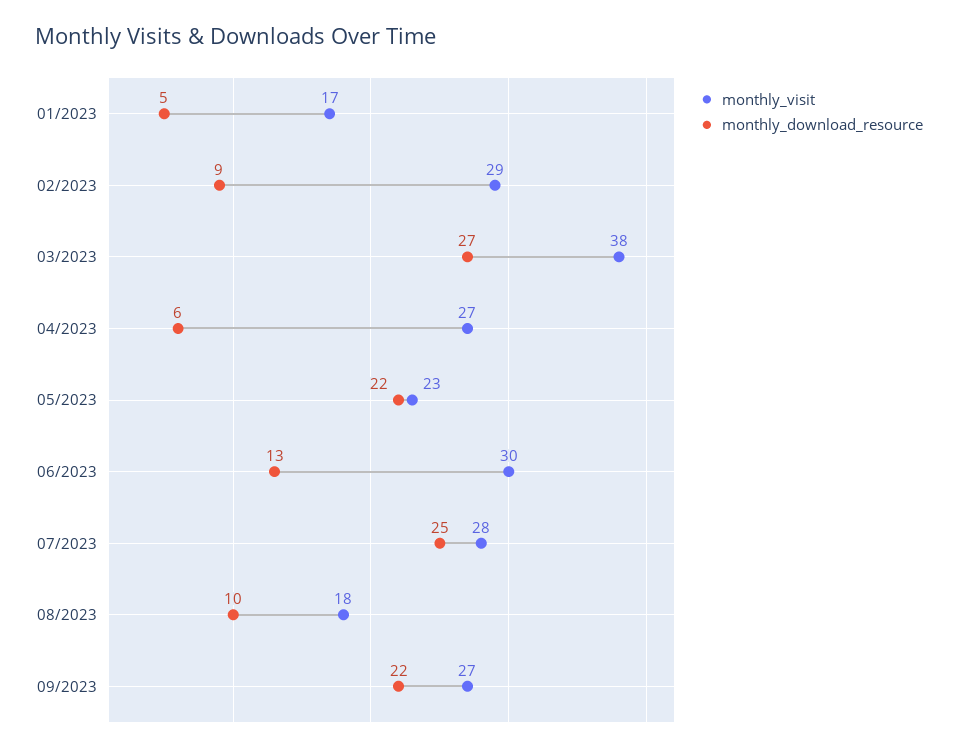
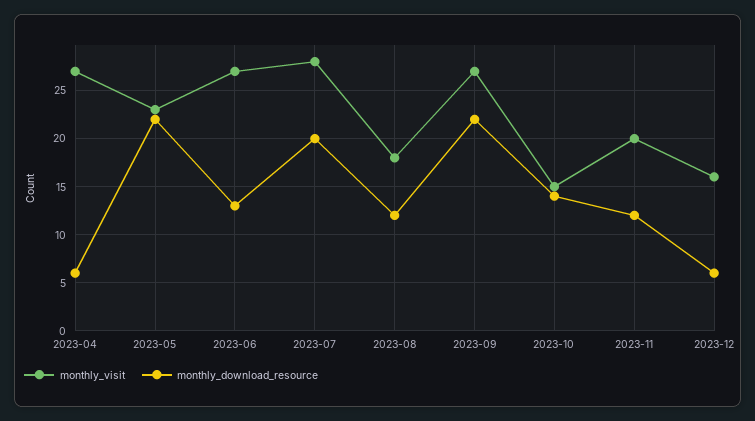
monthly_visit, 01/2023: 17 -> none
monthly_download_resource, 01/2023: 5 -> none
monthly_visit, 02/2023: 29 -> none
monthly_download_resource, 02/2023: 9 -> none
monthly_visit, 03/2023: 38 -> none
monthly_download_resource, 03/2023: 27 -> none
monthly_visit, 06/2023: 30 -> 27
monthly_download_resource, 07/2023: 25 -> 20
monthly_download_resource, 08/2023: 10 -> 12
monthly_visit, 2023-10: none -> 15
monthly_download_resource, 2023-10: none -> 14
monthly_visit, 2023-11: none -> 20
monthly_download_resource, 2023-11: none -> 12
monthly_visit, 2023-12: none -> 16
monthly_download_resource, 2023-12: none -> 6

